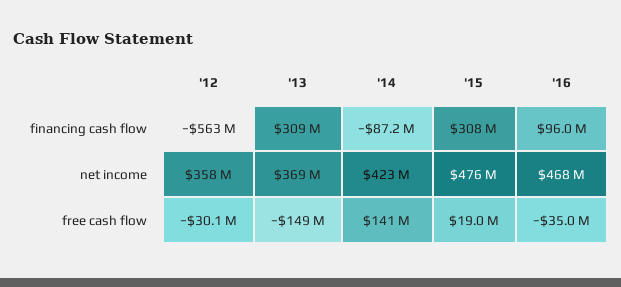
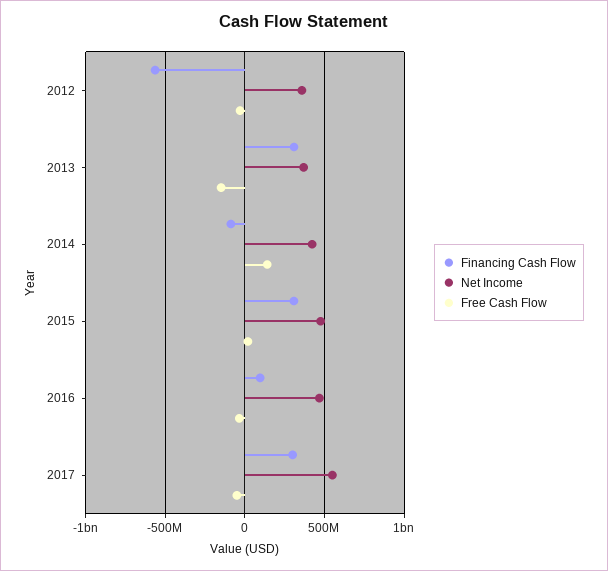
financing cash flow, 2017: none -> 300000000
net income, 2017: none -> 550000000
free cash flow, 2017: none -> -50000000

